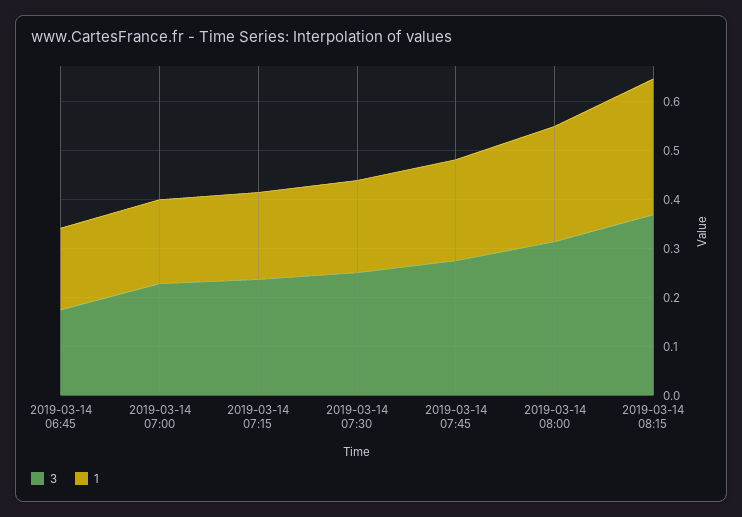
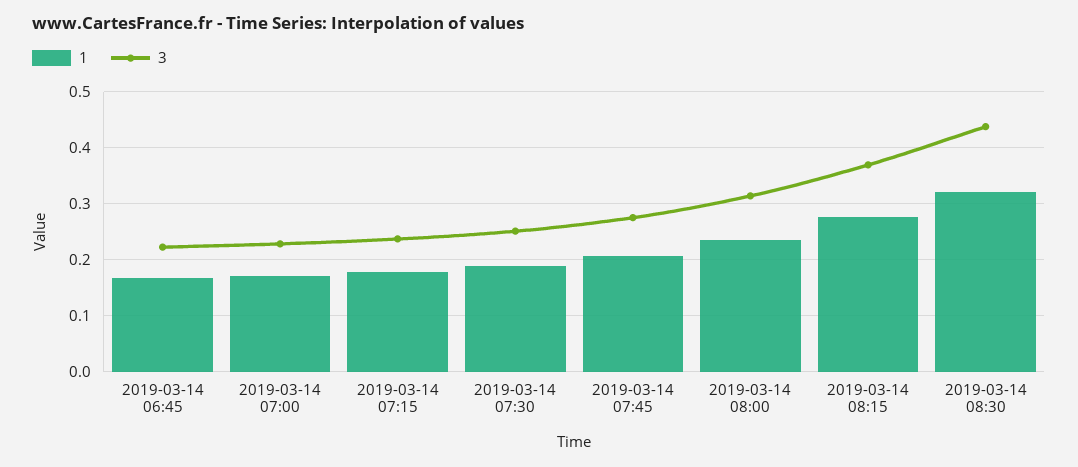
3, 2019-03-14 06:45: 0.18 -> 0.22
1, 2019-03-14 08:30: none -> 0.32
3, 2019-03-14 08:30: none -> 0.44

